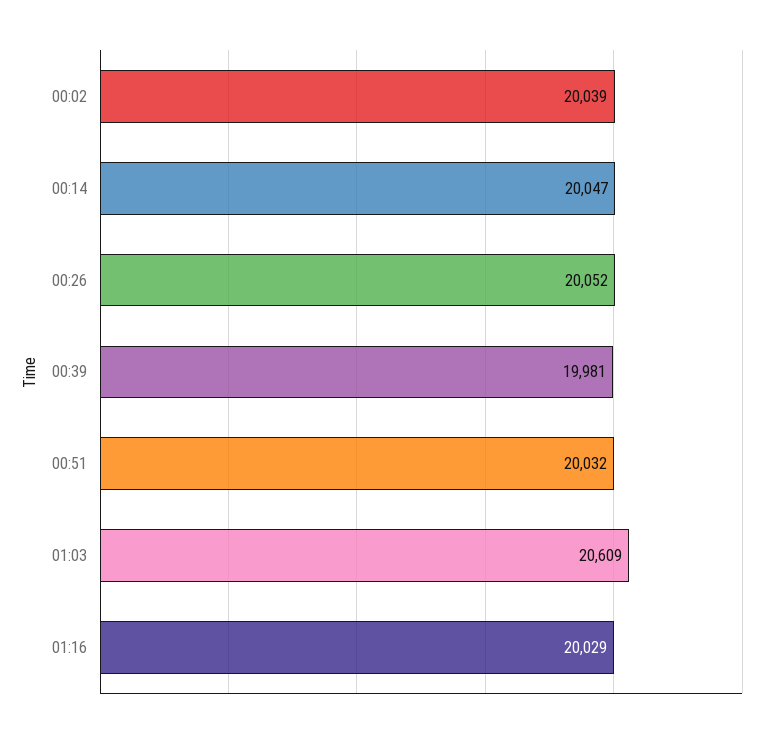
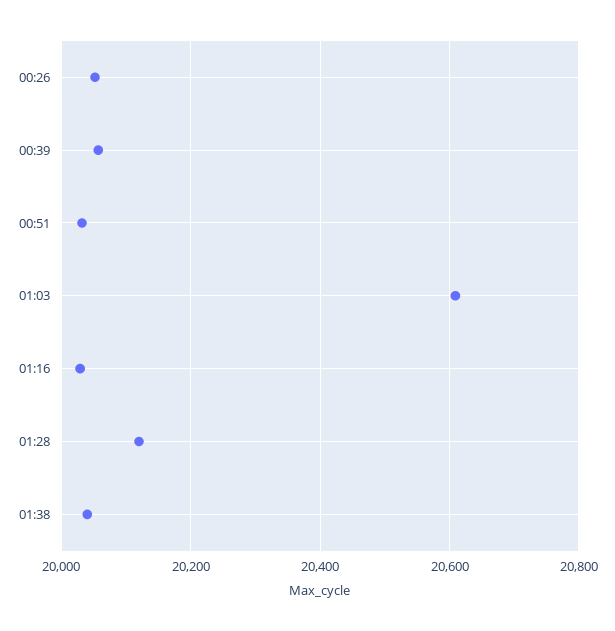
00:02: 20039 -> none
00:14: 20047 -> none
00:39: 19981 -> 20060
01:28: none -> 20120
01:38: none -> 20040

